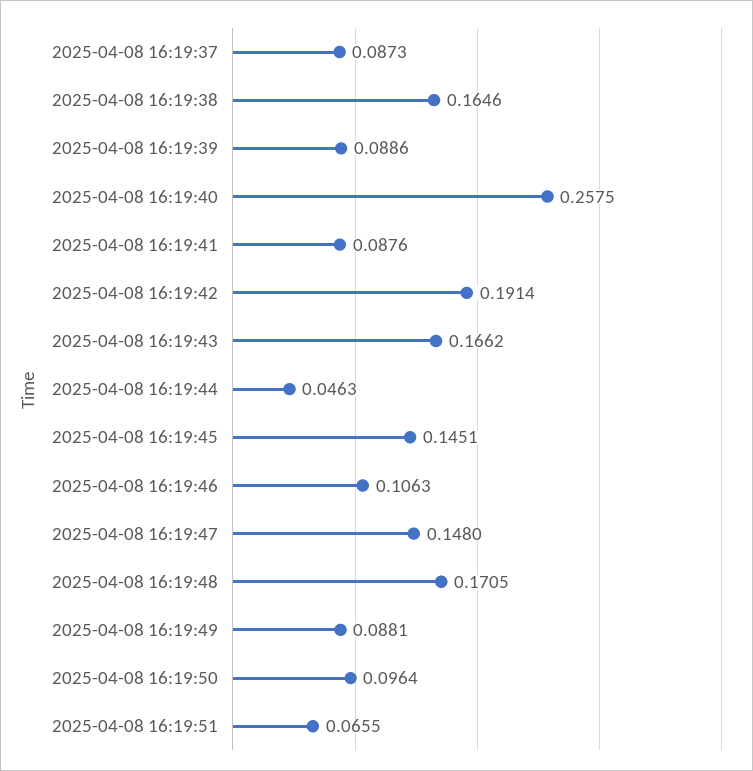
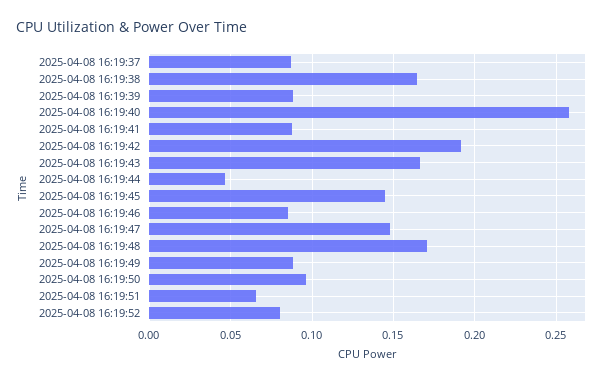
2025-04-08 16:19:46: 0.1063 -> 0.085
2025-04-08 16:19:52: none -> 0.08

